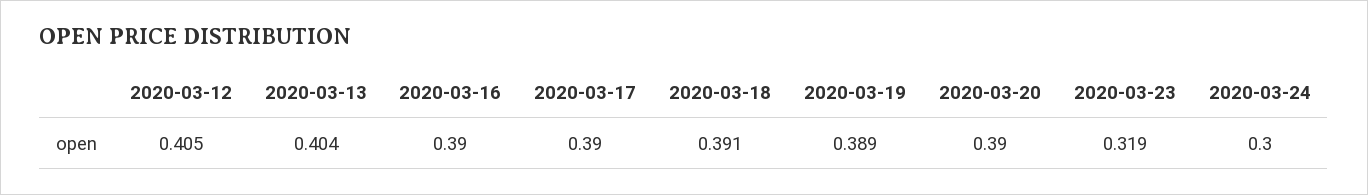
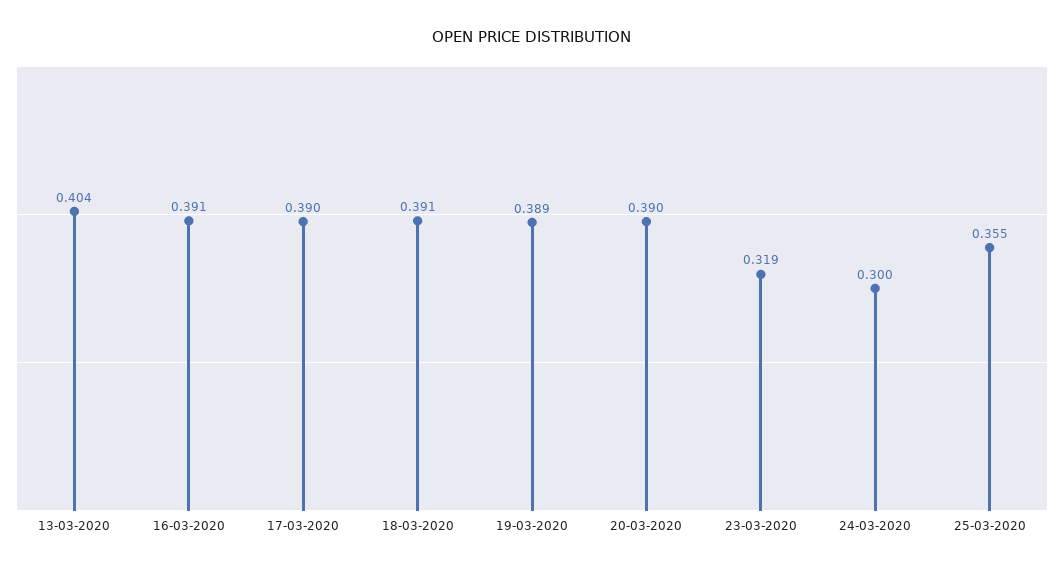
2020-03-12: 0.405 -> none
2020-03-16: 0.39 -> 0.391
25-03-2020: none -> 0.355

